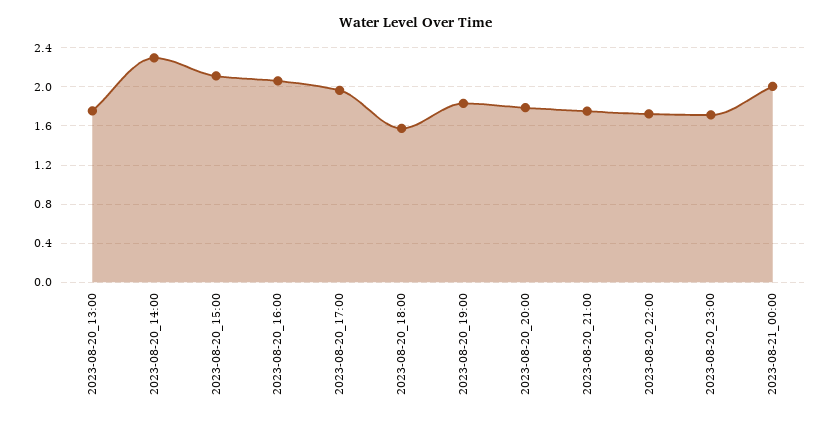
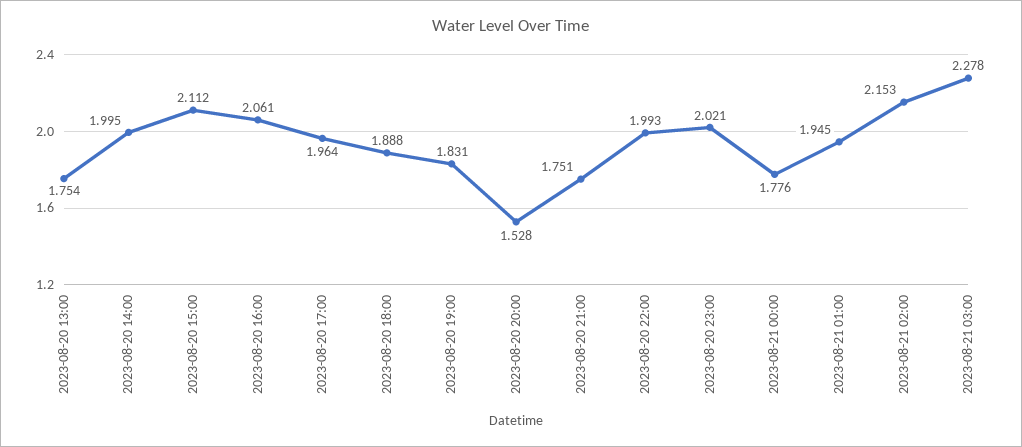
2023-08-20_14:00: 2.3 -> 1.995
2023-08-20_18:00: 1.6 -> 1.888
2023-08-20_20:00: 1.8 -> 1.528
2023-08-20_22:00: 1.7 -> 1.993
2023-08-20_23:00: 1.7 -> 2.021
2023-08-21_00:00: 2 -> 1.776
2023-08-21 01:00: none -> 1.945
2023-08-21 02:00: none -> 2.153
2023-08-21 03:00: none -> 2.278

